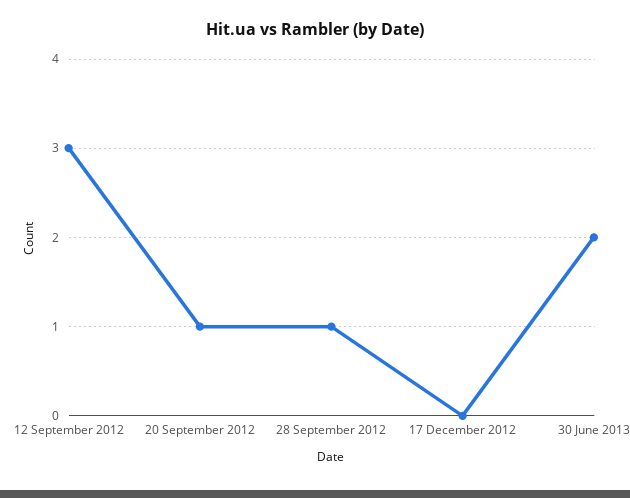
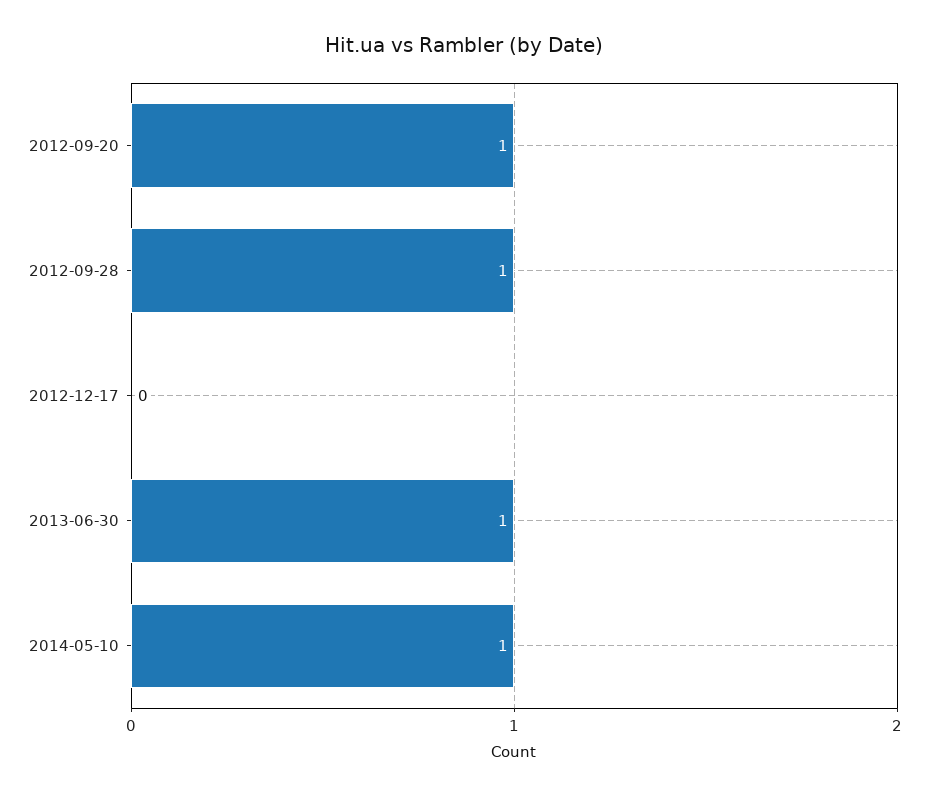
12 September 2012: 3 -> none
30 June 2013: 2 -> 1
2014-05-10: none -> 1

